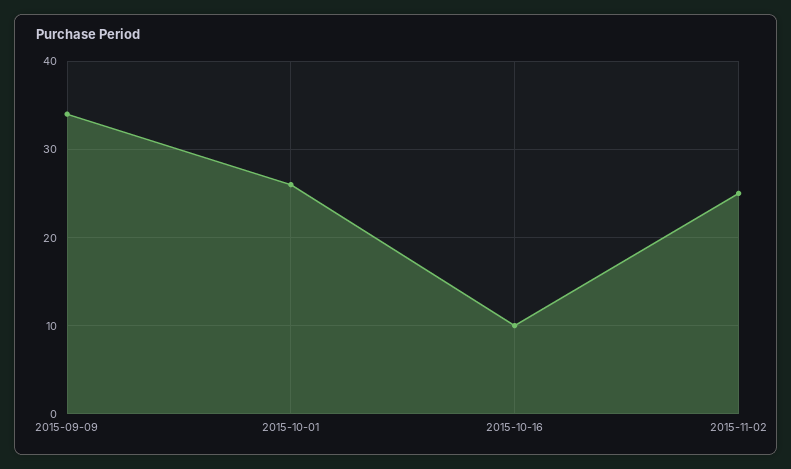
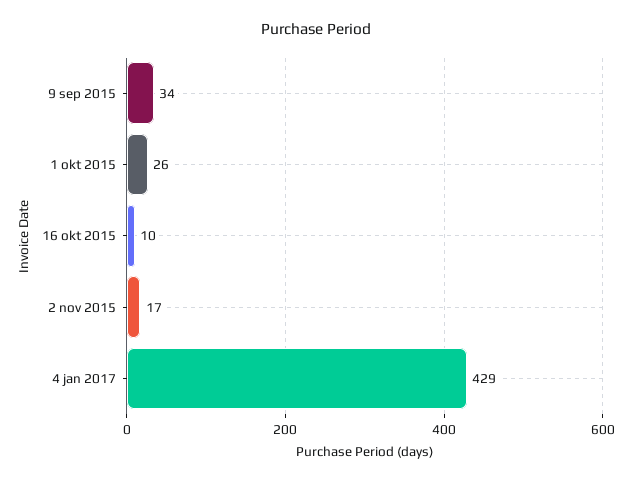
2015-11-02: 25 -> 17
4 jan 2017: none -> 429

